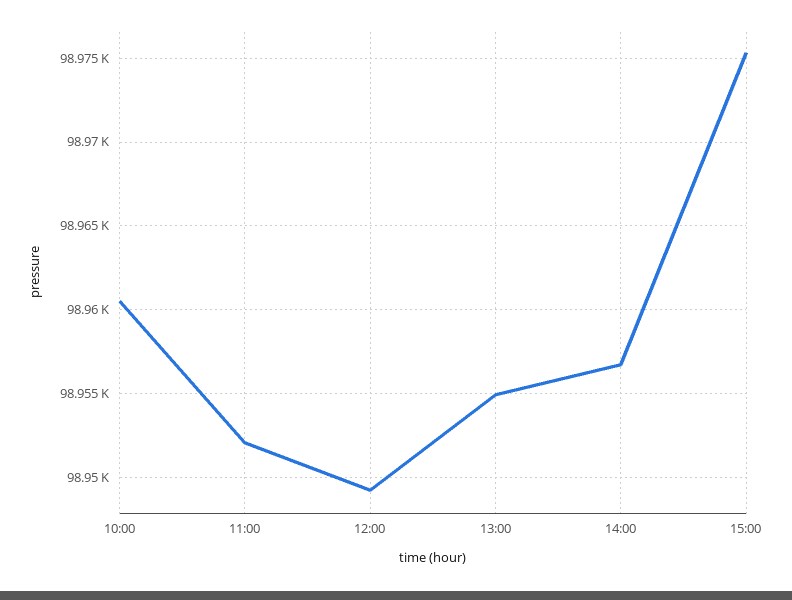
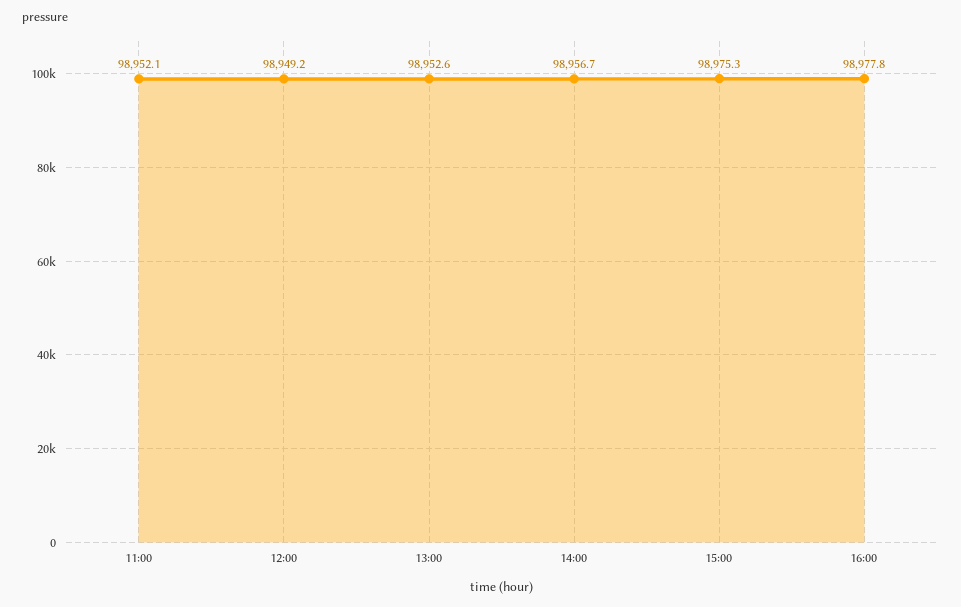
10:00: 98960.5 -> none
13:00: 98955 -> 98952.6
16:00: none -> 98977.8

